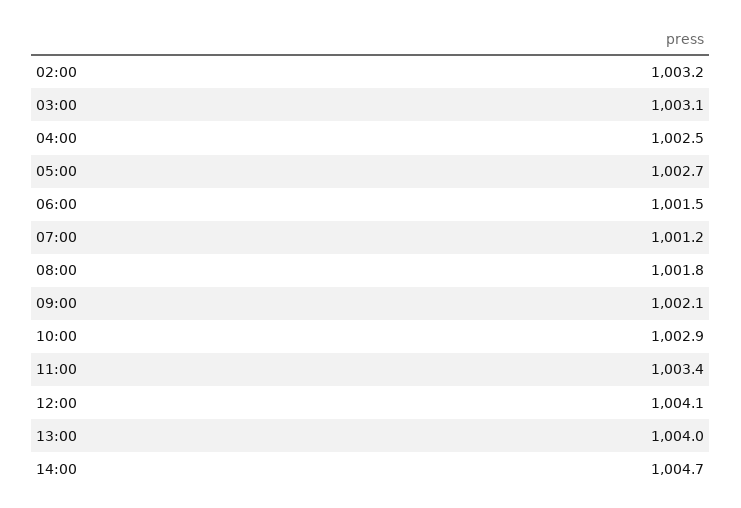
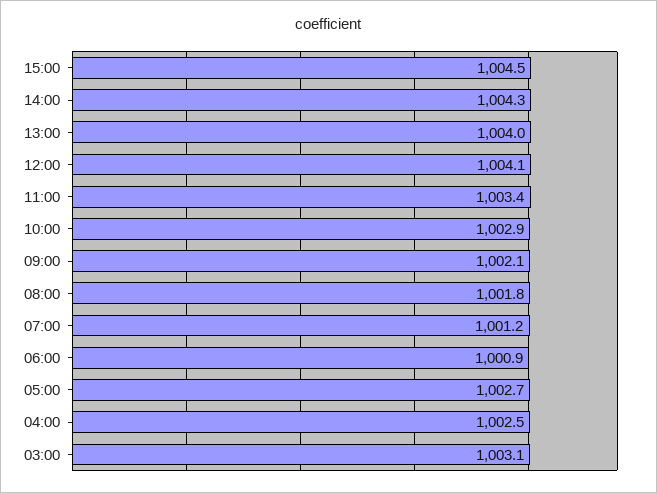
02:00: 1003.2 -> none
06:00: 1001.5 -> 1000.9
14:00: 1004.7 -> 1004.3
15:00: none -> 1004.5

